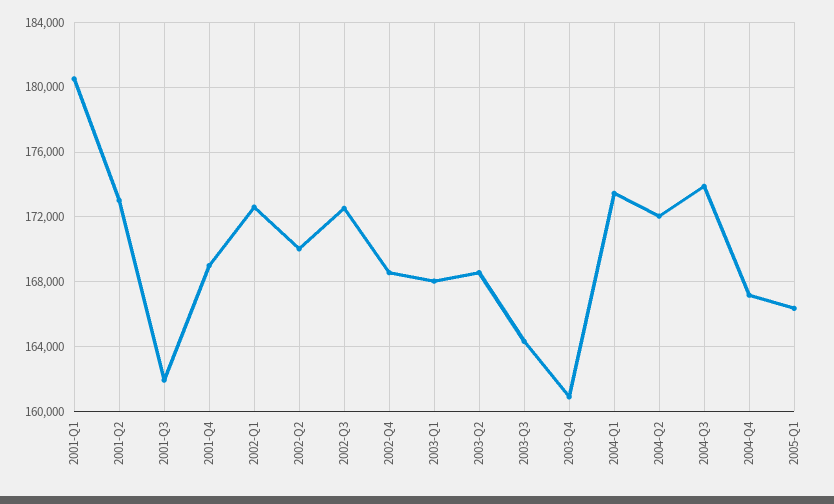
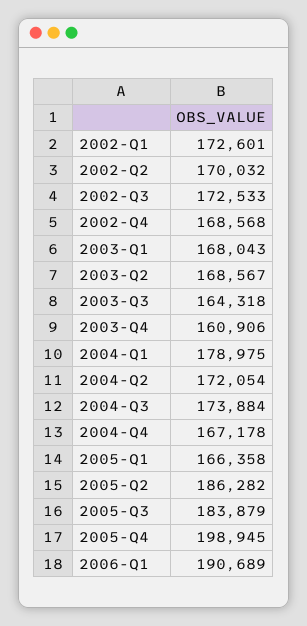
2001-Q1: 180500 -> none
2001-Q2: 173000 -> none
2001-Q3: 162000 -> none
2001-Q4: 169000 -> none
2004-Q1: 173500 -> 178975
2005-Q2: none -> 186282
2005-Q3: none -> 183879
2005-Q4: none -> 198945
2006-Q1: none -> 190689

